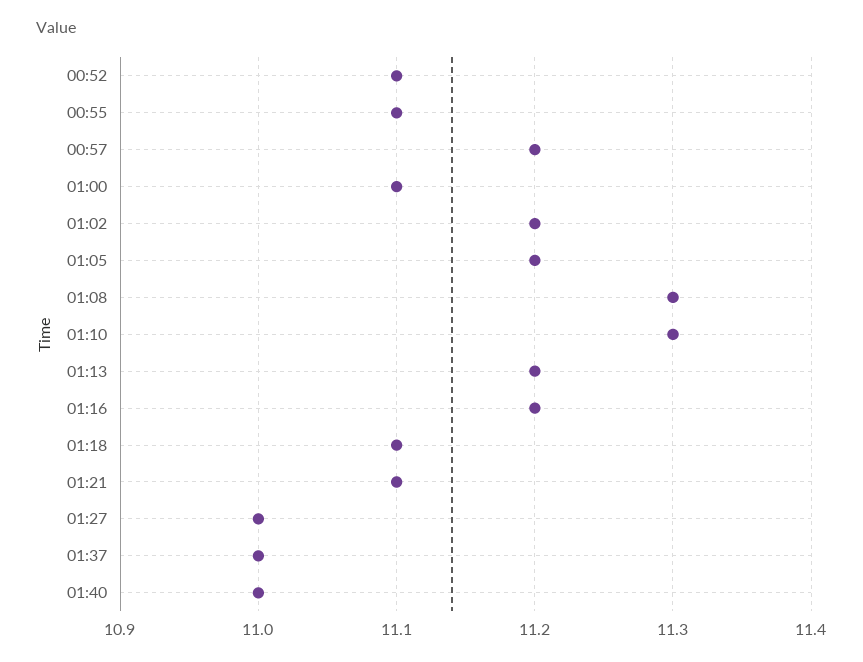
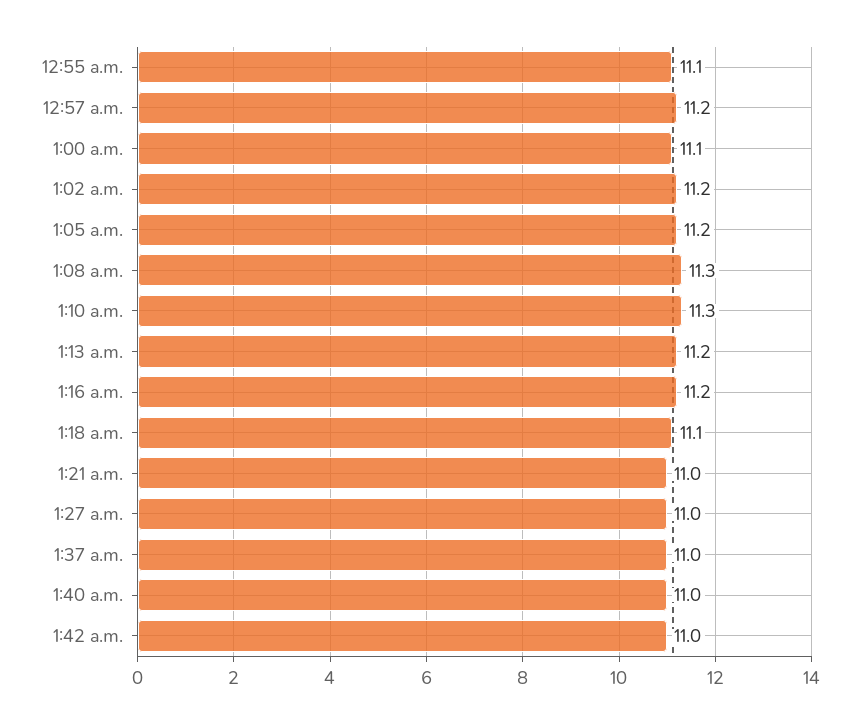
00:52: 11.1 -> none
01:21: 11.1 -> 11
1:42 a.m.: none -> 11

